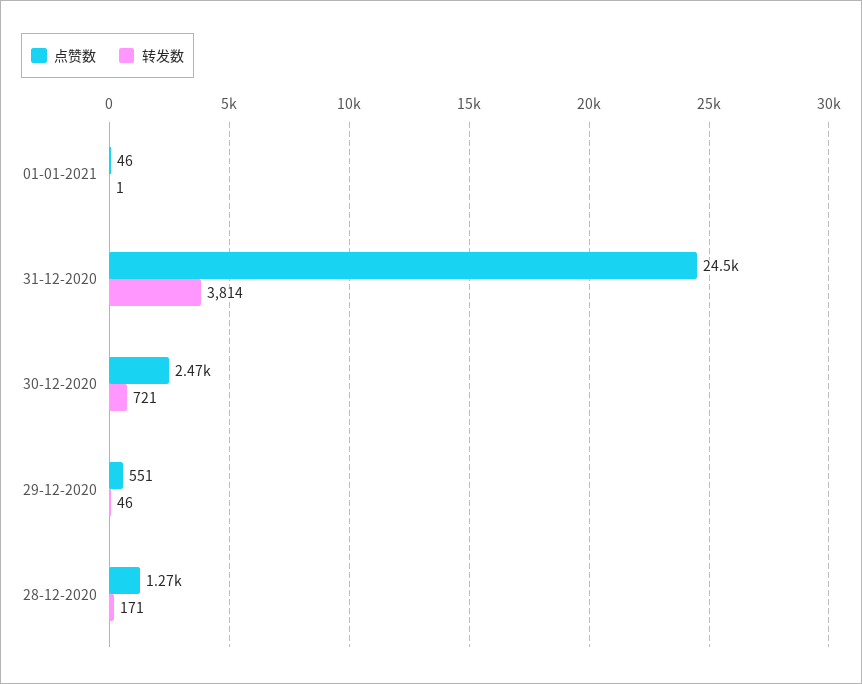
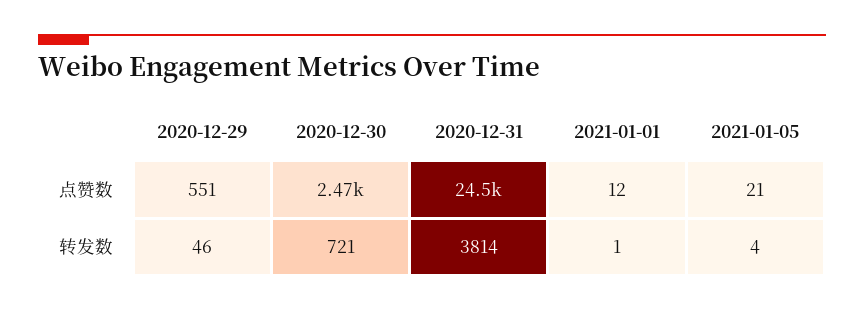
点赞数, 01-01-2021: 46 -> 12
点赞数, 28-12-2020: 1270 -> none
转发数, 28-12-2020: 171 -> none
点赞数, 2021-01-05: none -> 21
转发数, 2021-01-05: none -> 4

